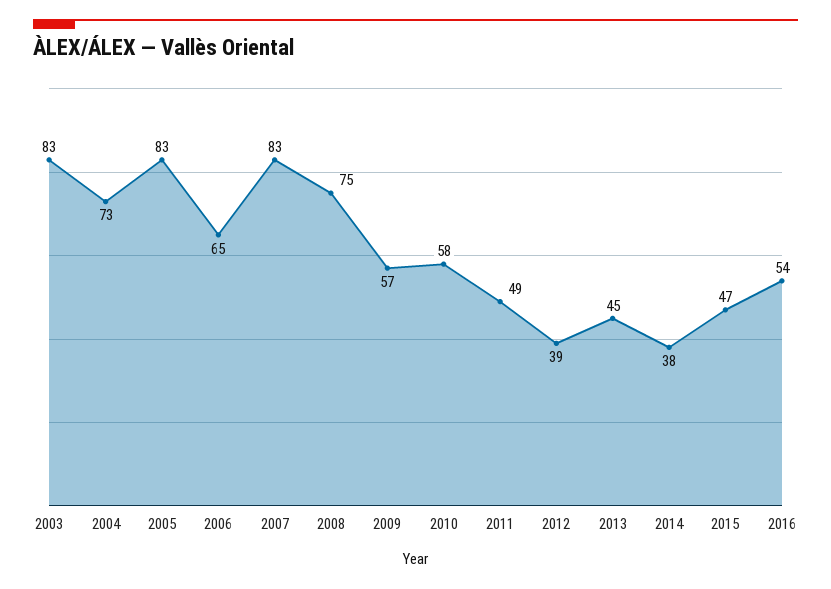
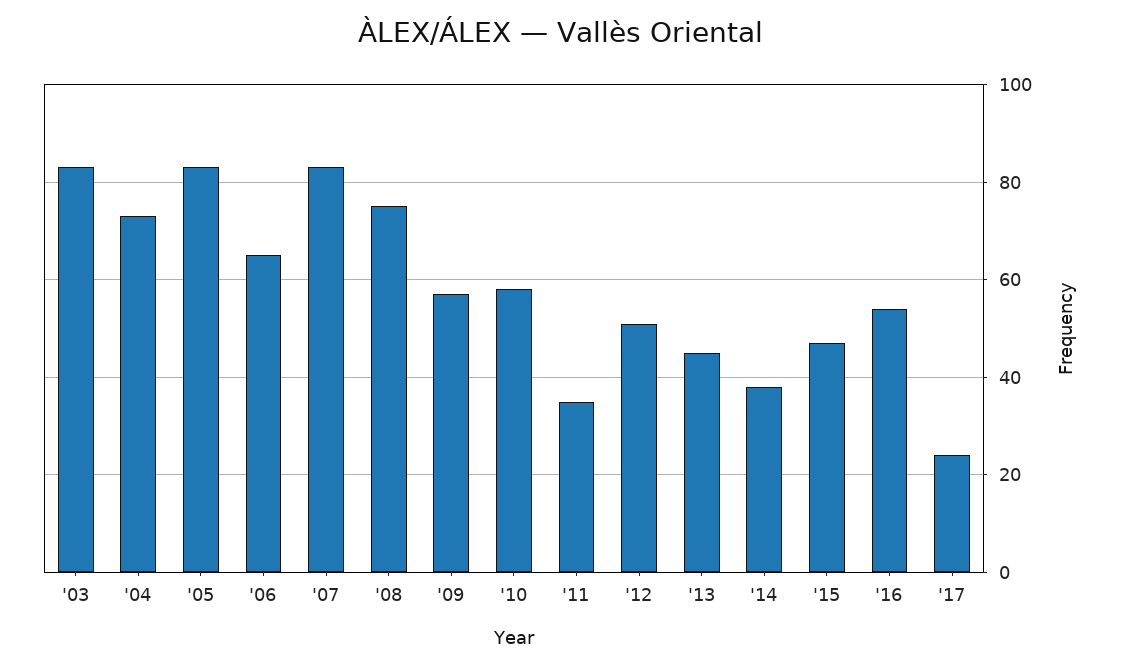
2011: 49 -> 35
2012: 39 -> 50
'17: none -> 25

